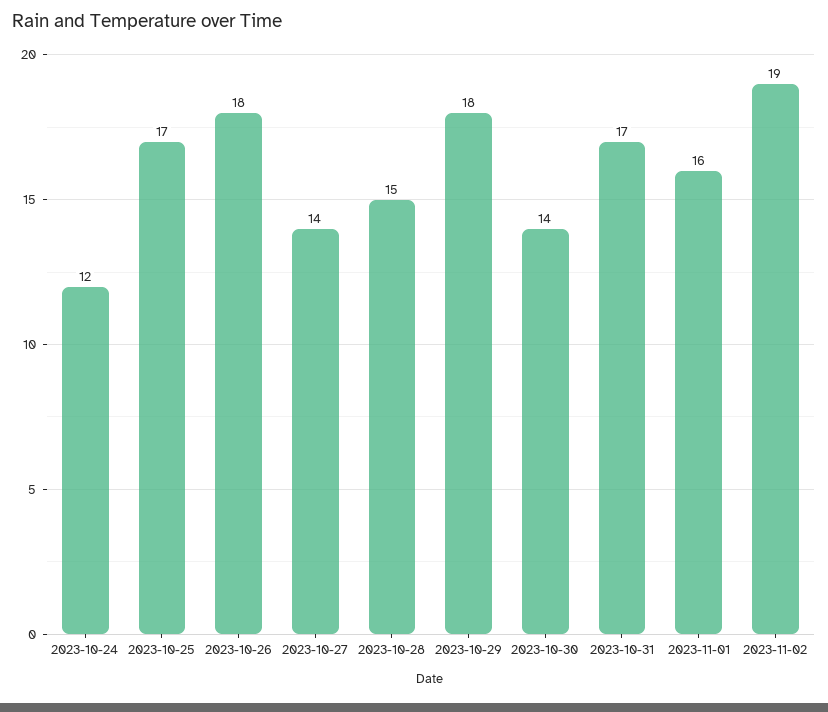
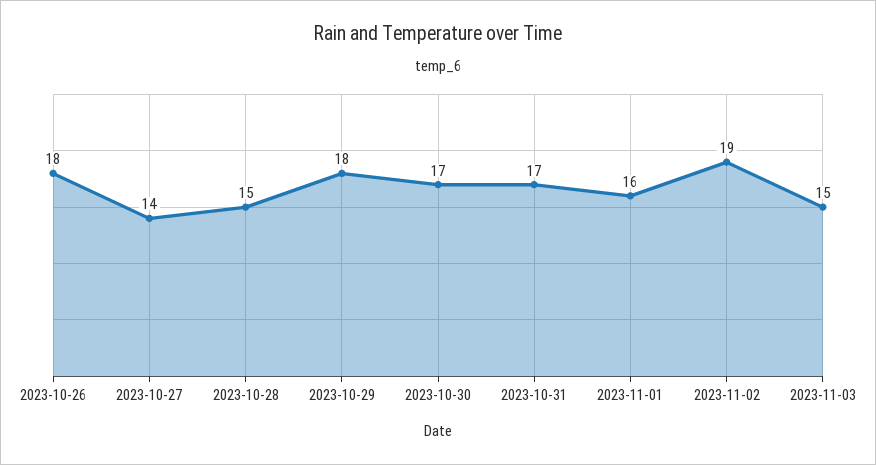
2023-10-24: 12 -> none
2023-10-25: 17 -> none
2023-10-30: 14 -> 17
2023-11-03: none -> 15

